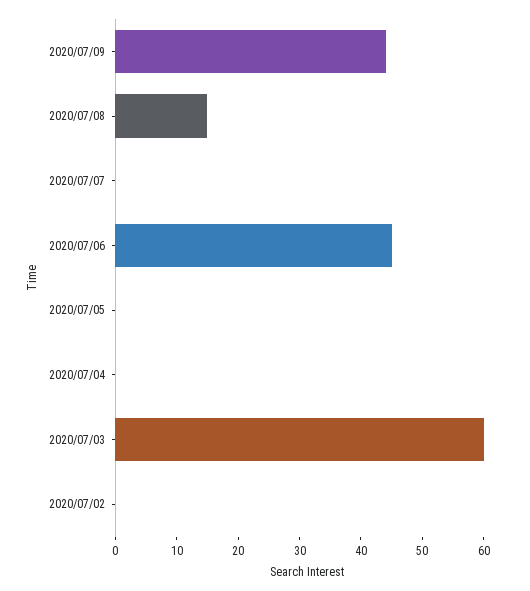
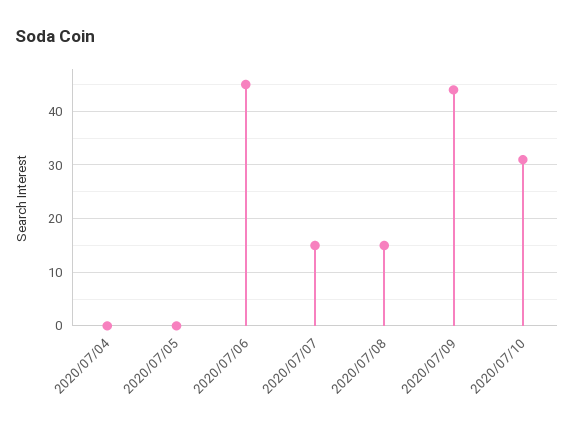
2020/07/07: 0 -> 15
2020/07/03: 60 -> none
2020/07/02: 0 -> none
2020/07/10: none -> 30

